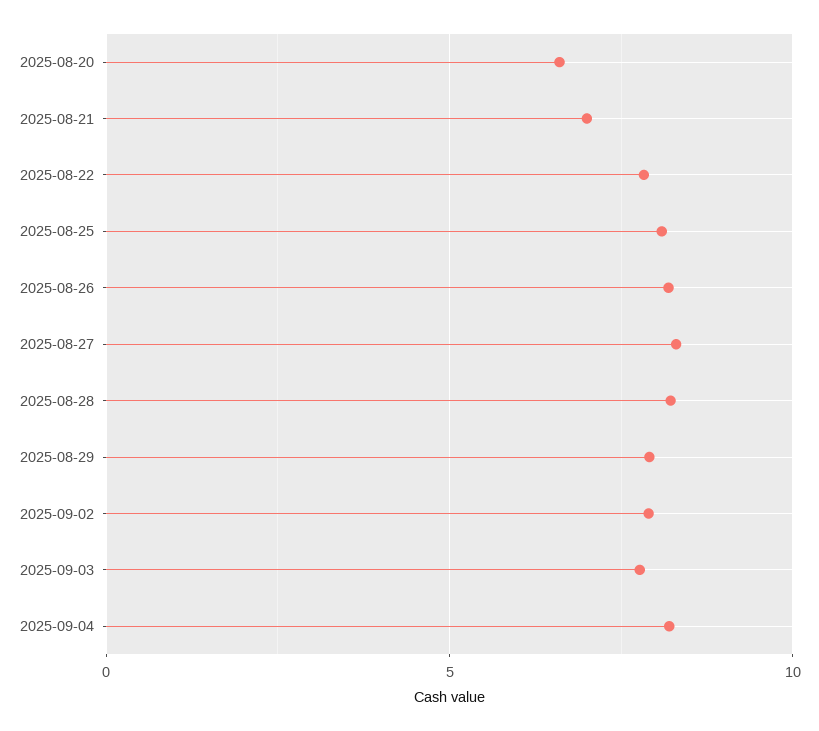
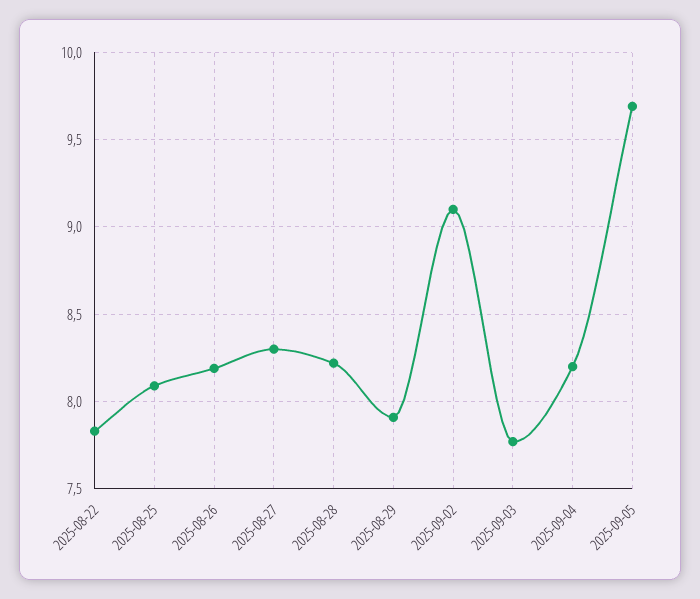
2025-08-20: 6.5 -> none
2025-08-21: 7 -> none
2025-09-02: 8 -> 9.1
2025-09-05: none -> 9.7

